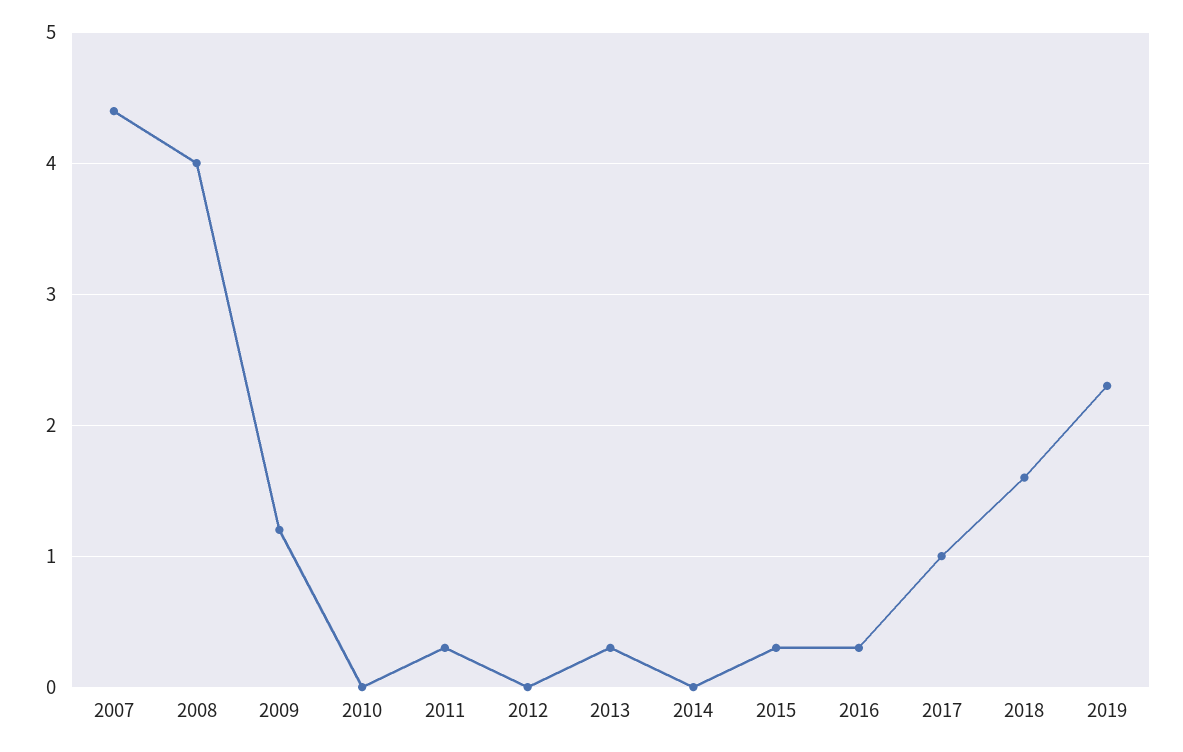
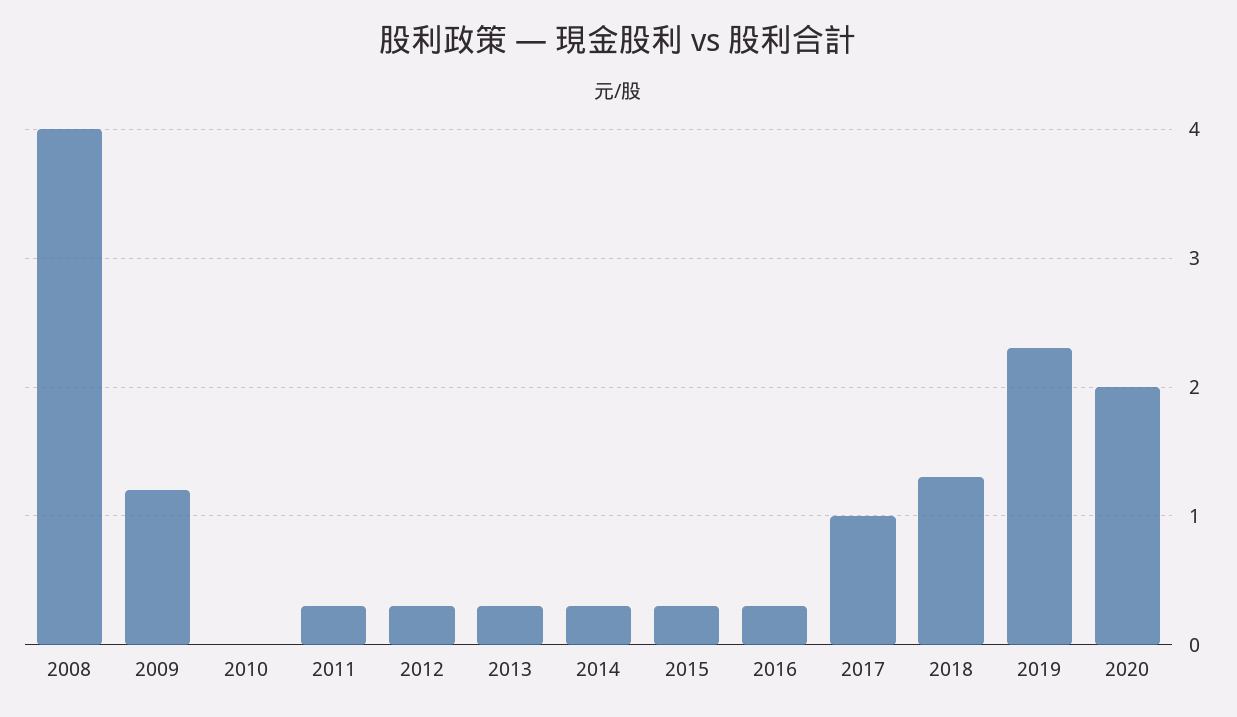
2007: 4.4 -> none
2012: 0 -> 0.3
2014: 0 -> 0.3
2018: 1.6 -> 1.3
2020: none -> 2

